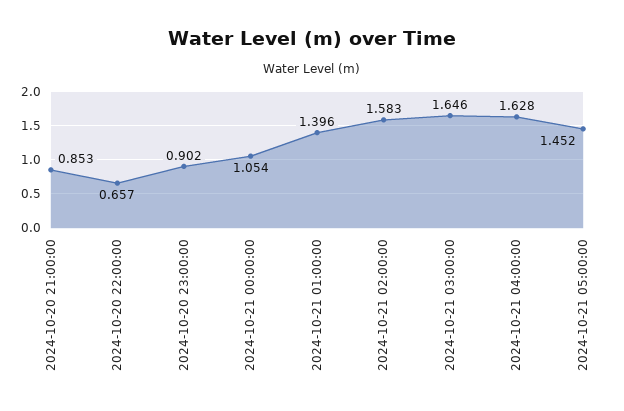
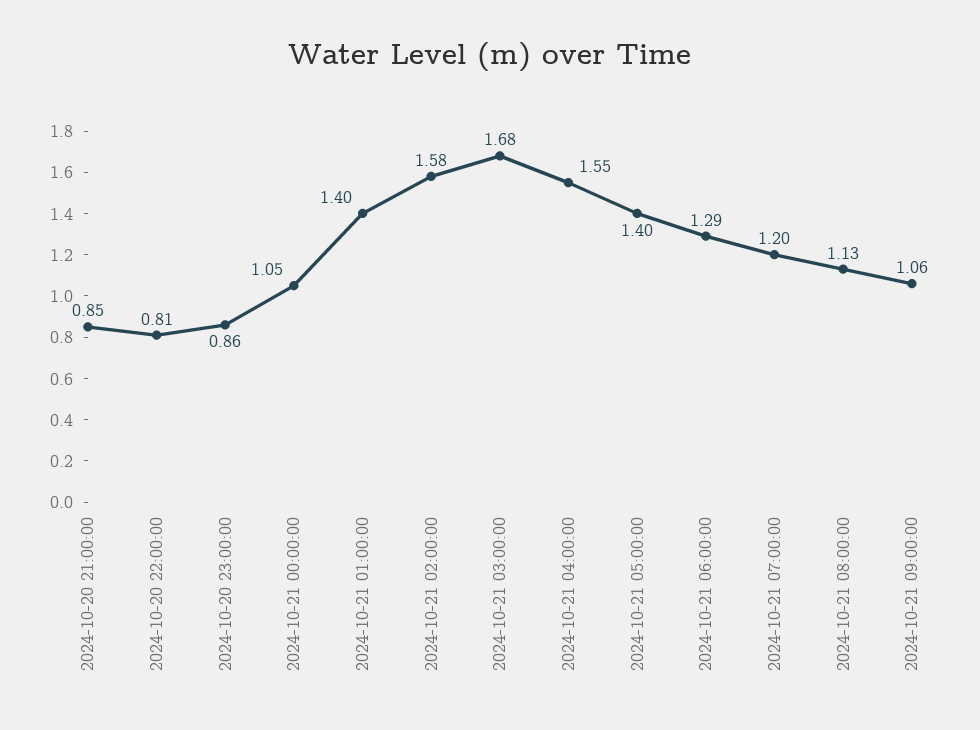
2024-10-20 22:00:00: 0.657 -> 0.81
2024-10-20 23:00:00: 0.902 -> 0.86
2024-10-21 03:00:00: 1.646 -> 1.68
2024-10-21 04:00:00: 1.628 -> 1.55
2024-10-21 05:00:00: 1.452 -> 1.4
2024-10-21 06:00:00: none -> 1.29
2024-10-21 07:00:00: none -> 1.2
2024-10-21 08:00:00: none -> 1.13
2024-10-21 09:00:00: none -> 1.06

